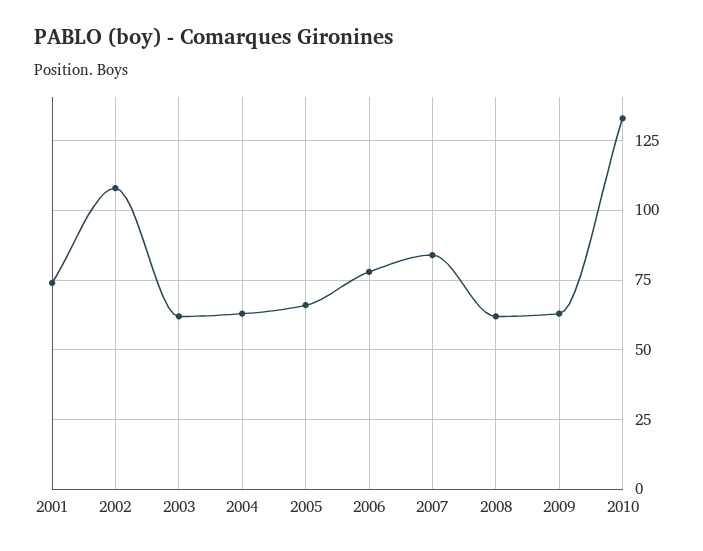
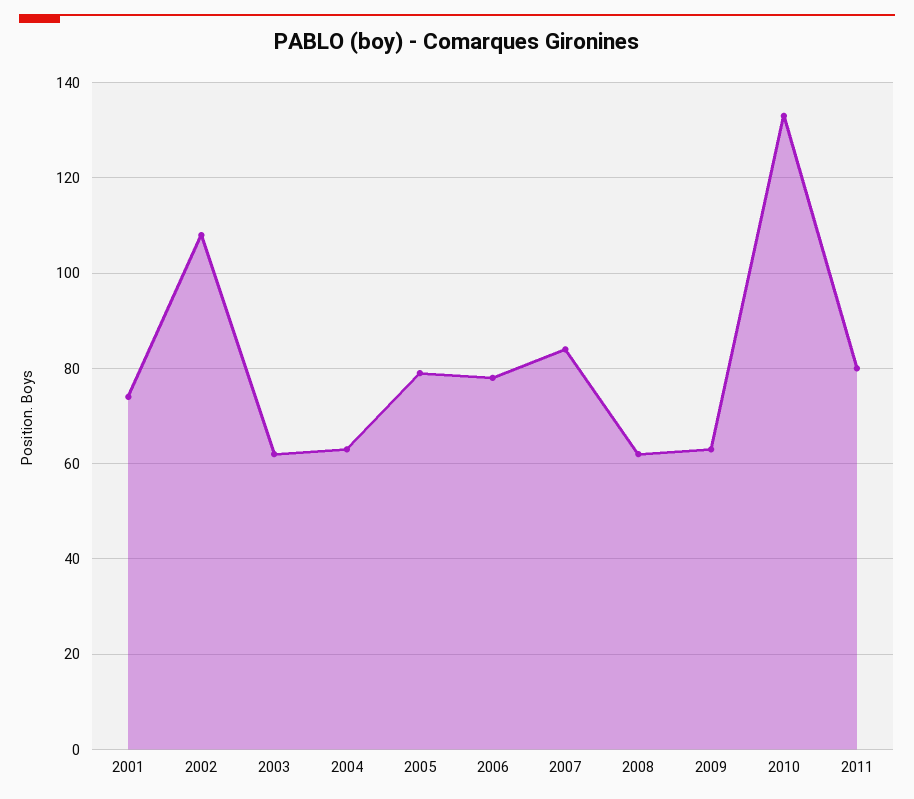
2005: 65 -> 80
2011: none -> 80

